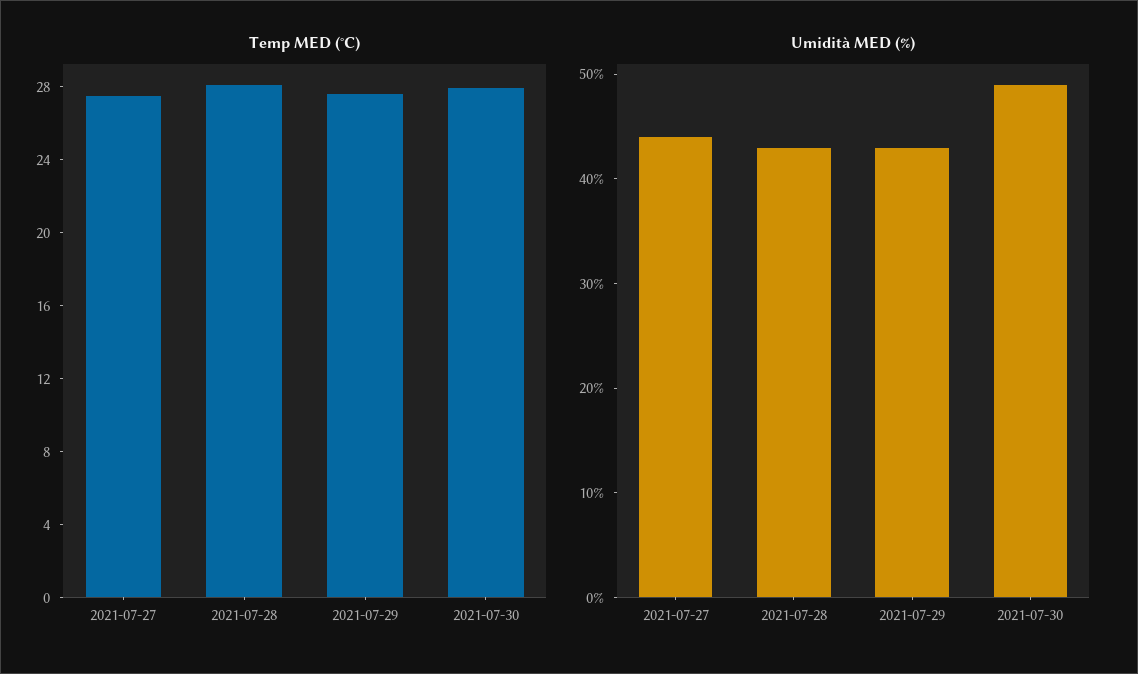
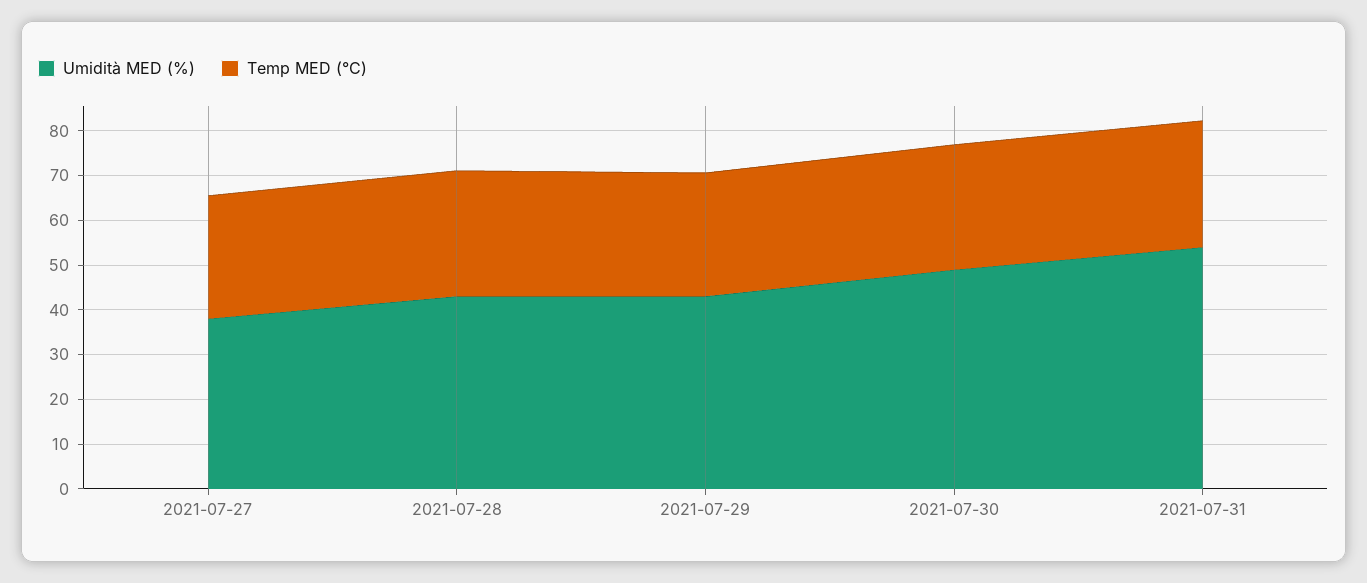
Umidità MED (%), 2021-07-27: 44 -> 38
Umidità MED (%), 2021-07-31: none -> 54
Temp MED (°C), 2021-07-31: none -> 28

